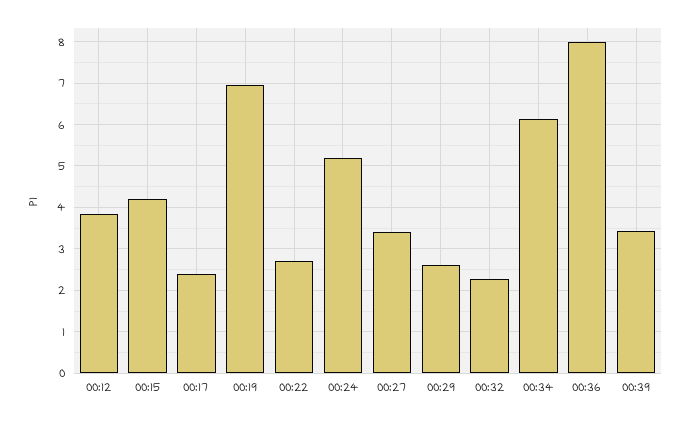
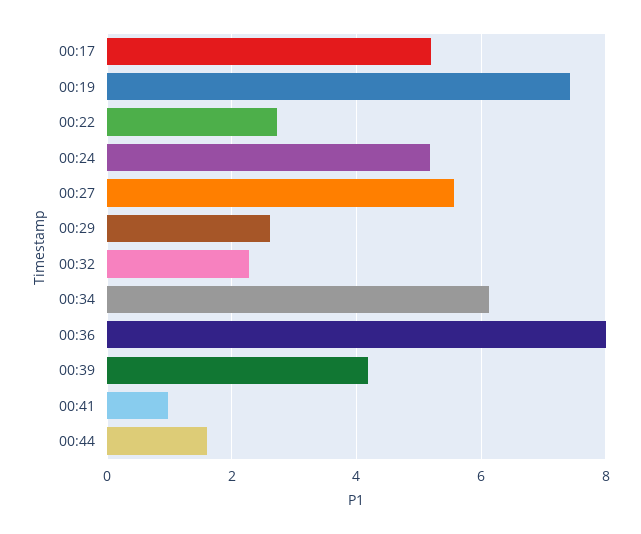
00:12: 3.8 -> none
00:15: 4.2 -> none
00:17: 2.4 -> 5.2
00:19: 7 -> 7.4
00:27: 3.4 -> 5.6
00:39: 3.4 -> 4.2
00:41: none -> 1
00:44: none -> 1.6

